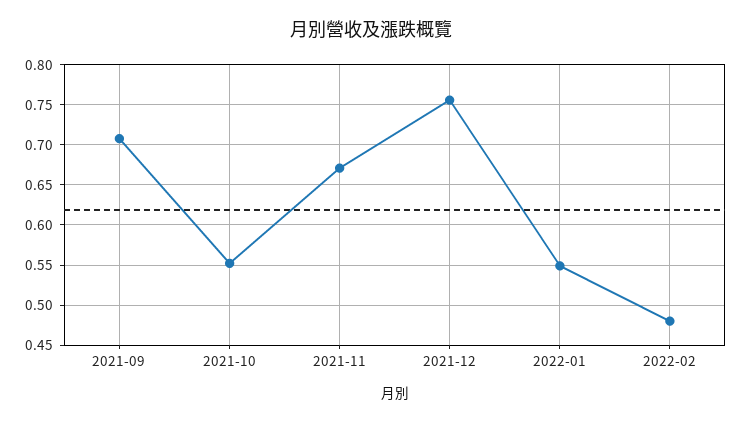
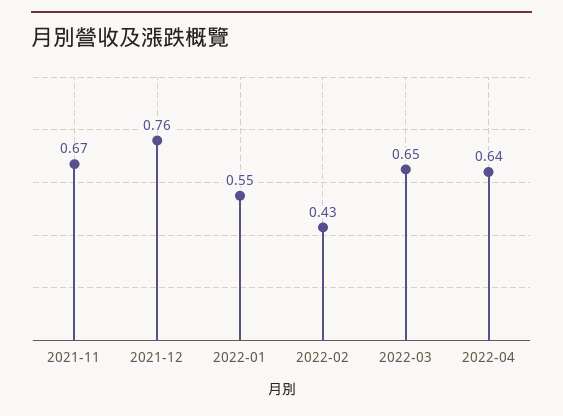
2021-09: 0.71 -> none
2021-10: 0.55 -> none
2022-02: 0.48 -> 0.43
2022-03: none -> 0.65
2022-04: none -> 0.64

